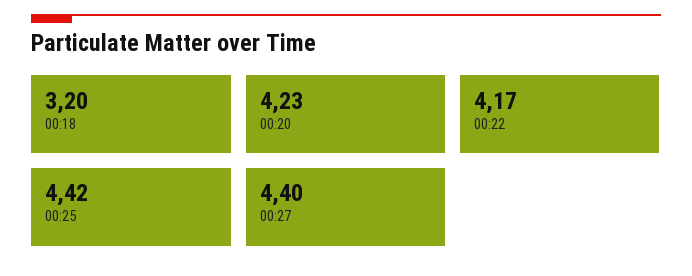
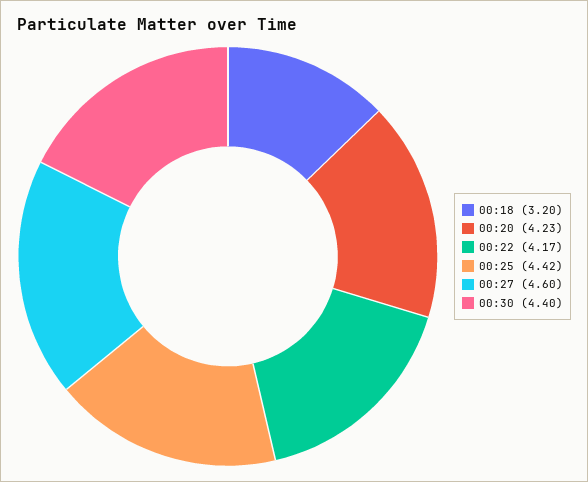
00:27: 4.4 -> 4.6
00:30: none -> 4.4

